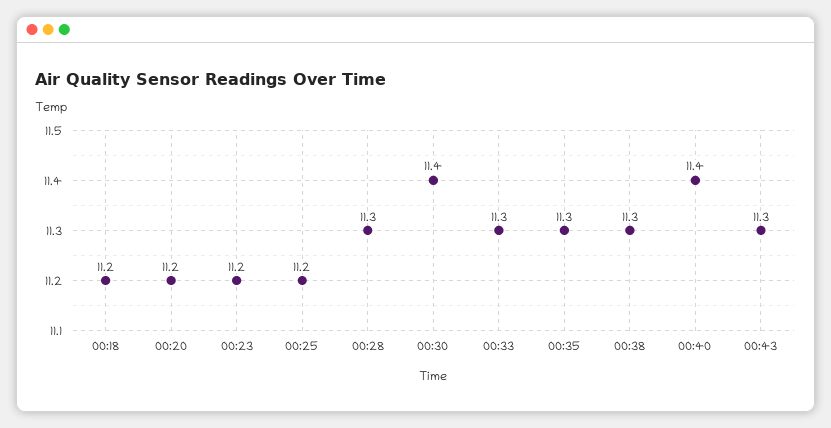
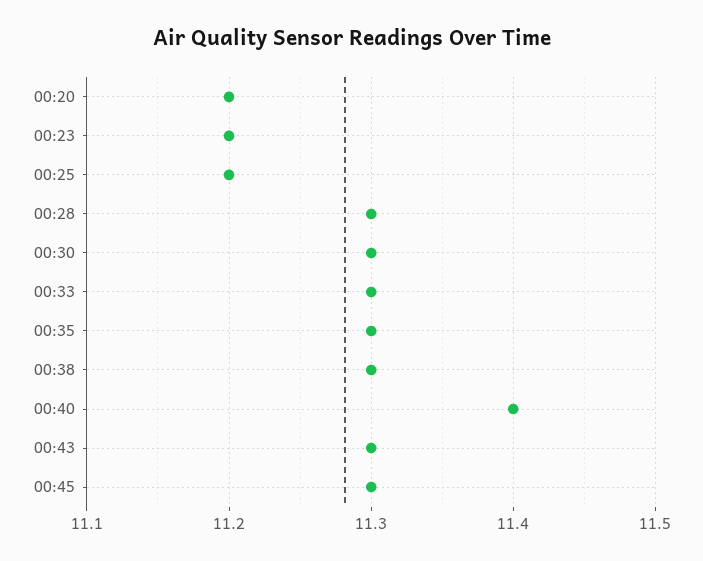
00:18: 11.2 -> none
00:30: 11.4 -> 11.3
00:45: none -> 11.3

